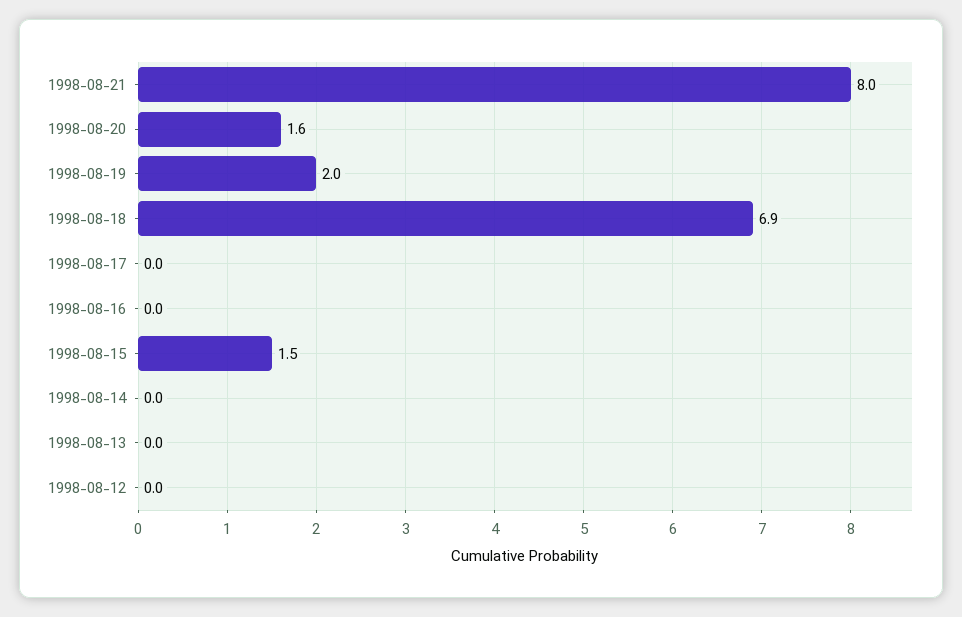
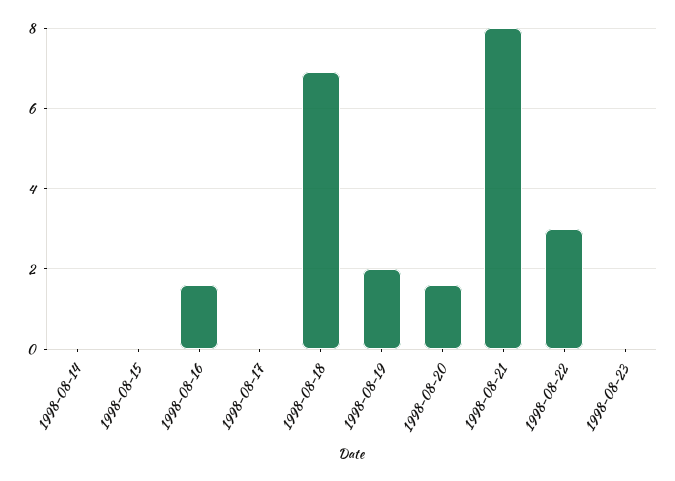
1998-08-16: 0 -> 1.5
1998-08-15: 1.5 -> 0
1998-08-13: 0 -> none
1998-08-12: 0 -> none
1998-08-22: none -> 3
1998-08-23: none -> 0

